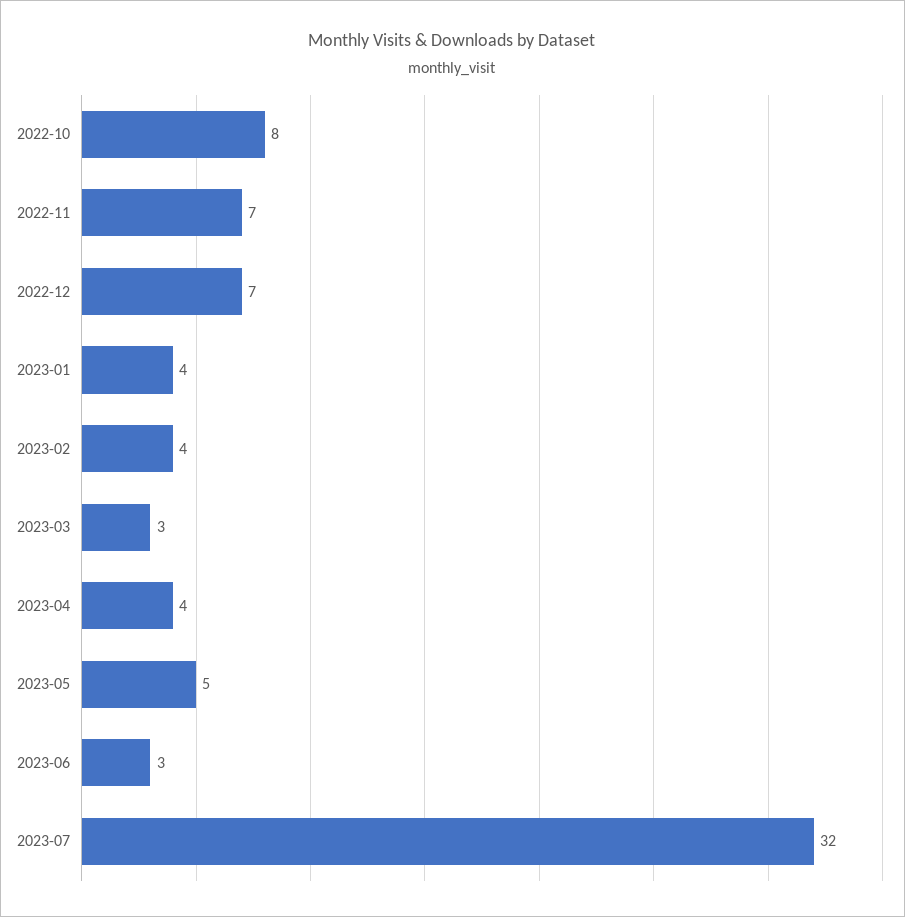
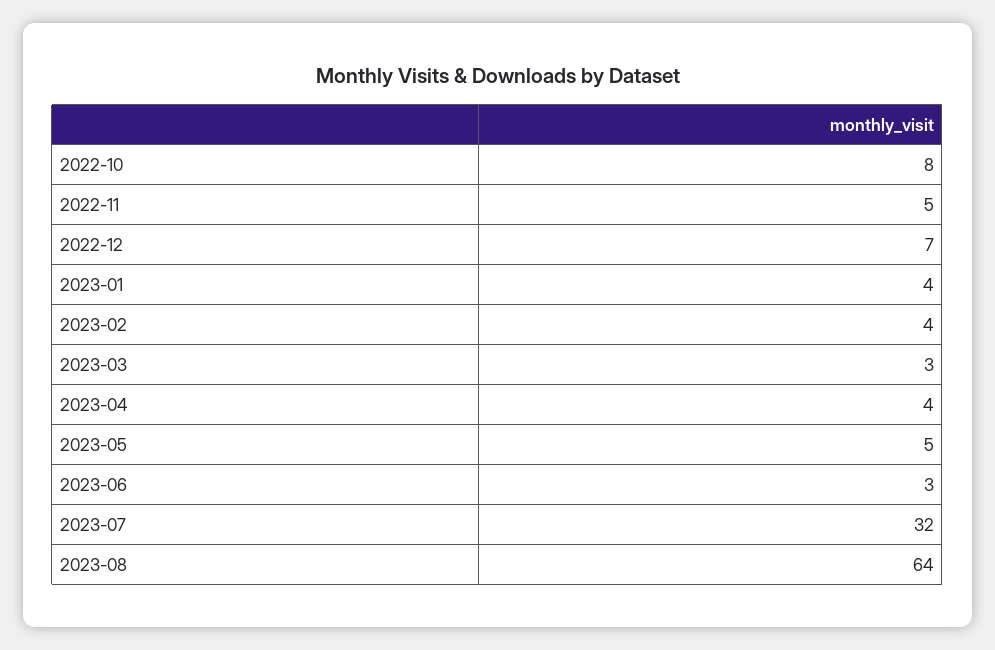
2022-11: 7 -> 5
2023-08: none -> 64

